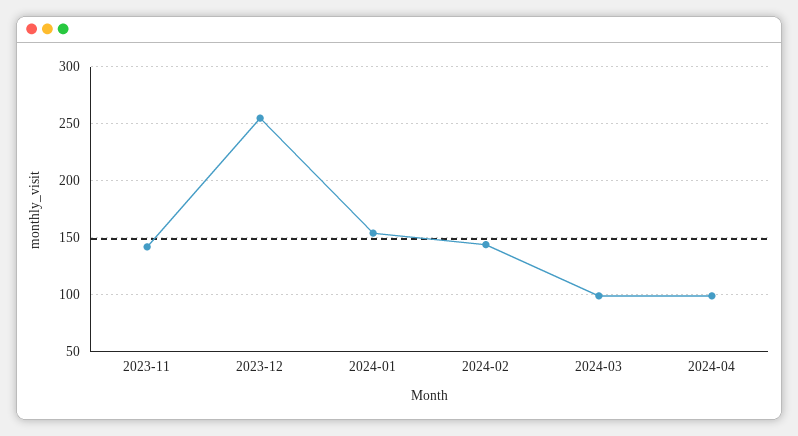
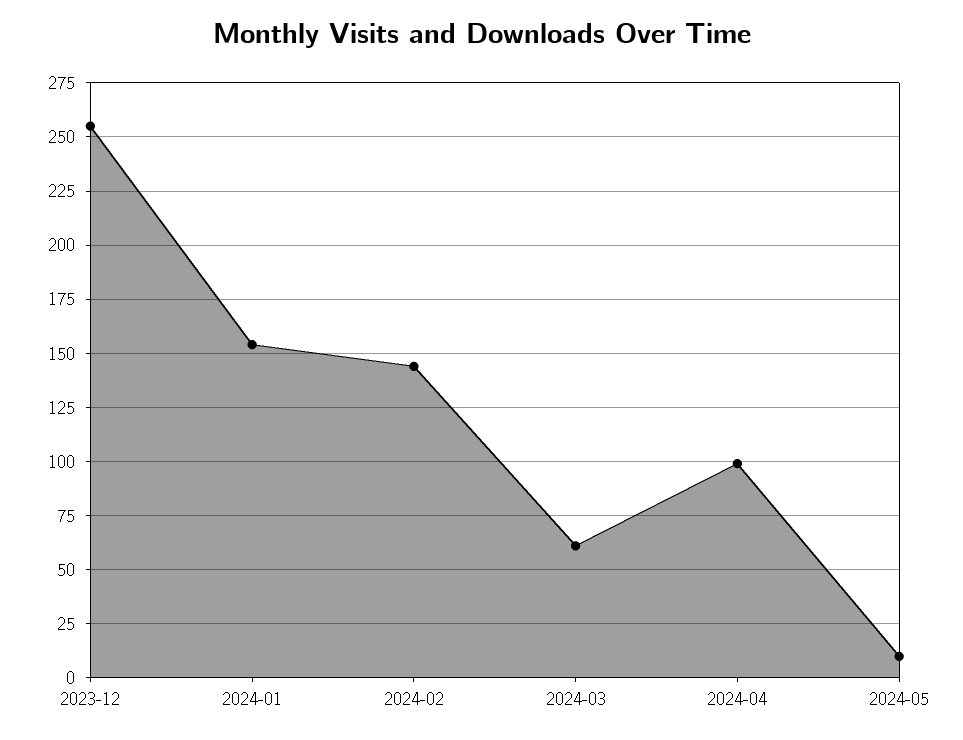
2023-11: 140 -> none
2024-03: 100 -> 60
2024-05: none -> 10

